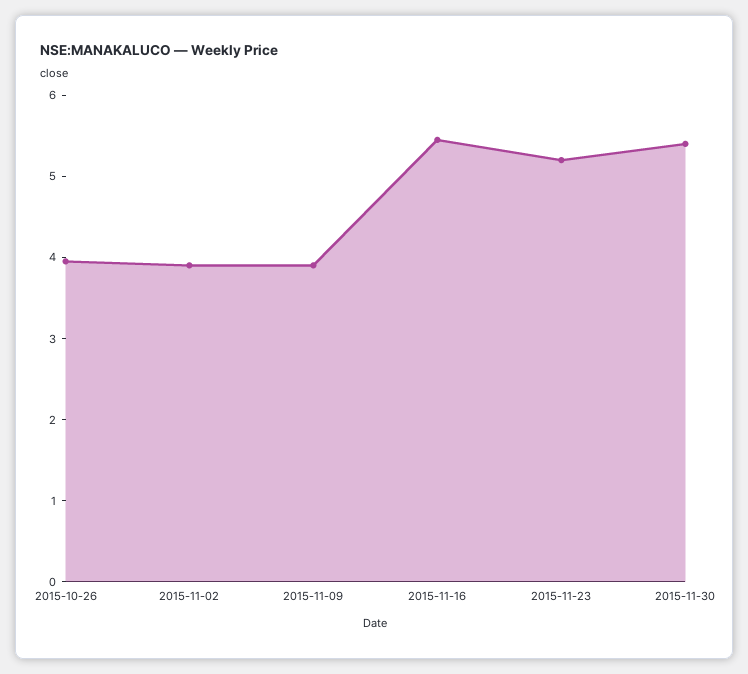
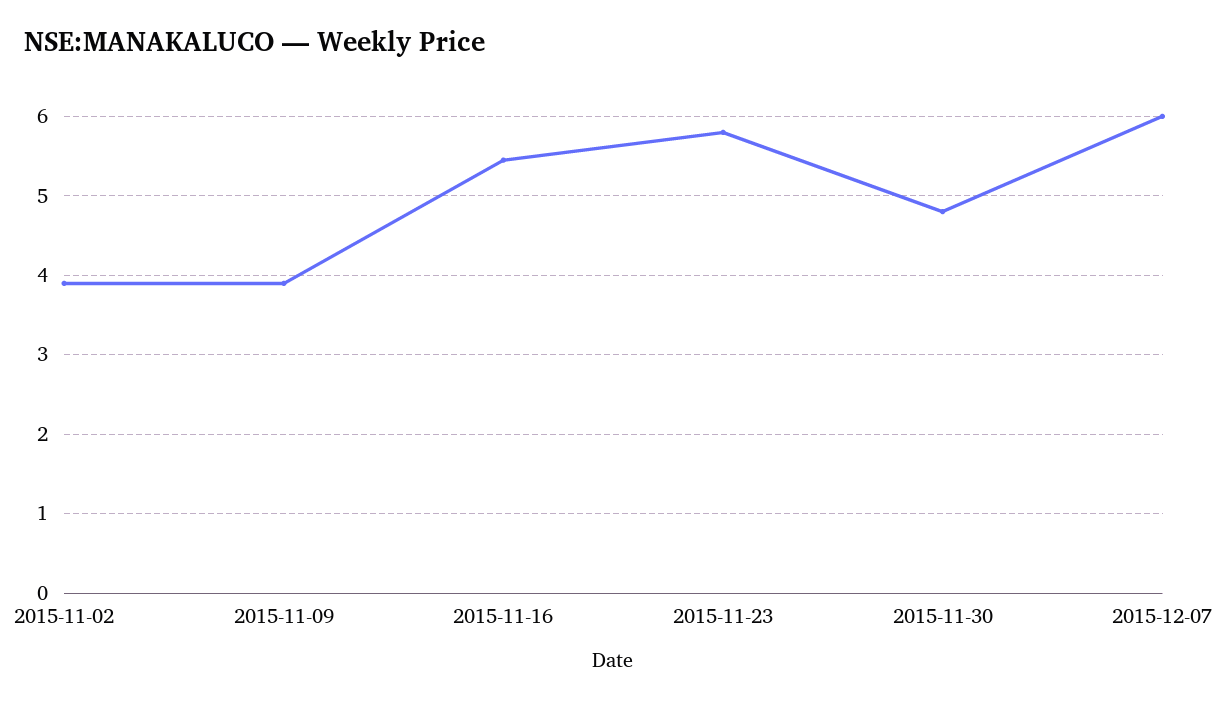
2015-10-26: 4 -> none
2015-11-23: 5.2 -> 5.8
2015-11-30: 5.4 -> 4.8
2015-12-07: none -> 6

